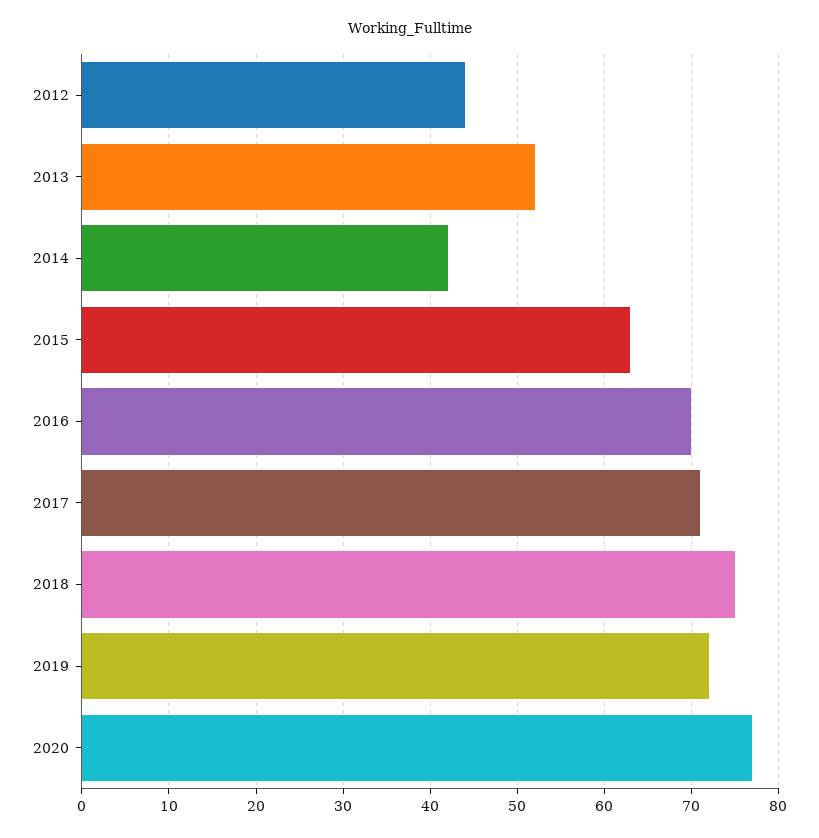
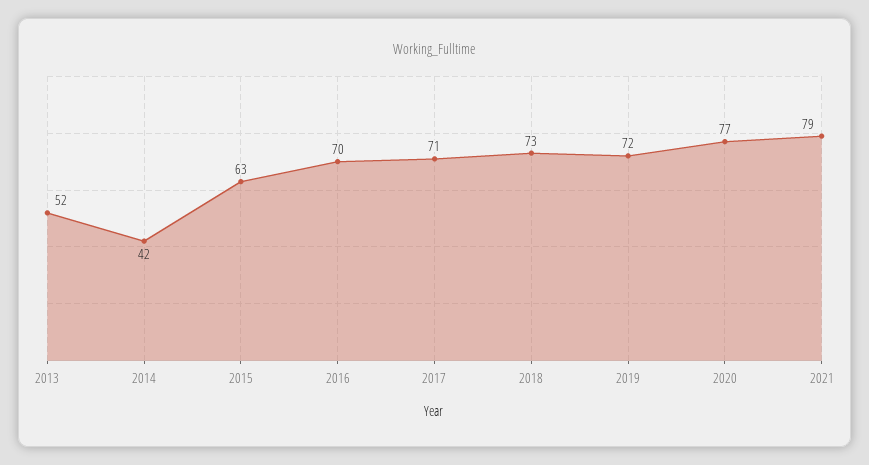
2012: 44 -> none
2018: 75 -> 73
2021: none -> 79

